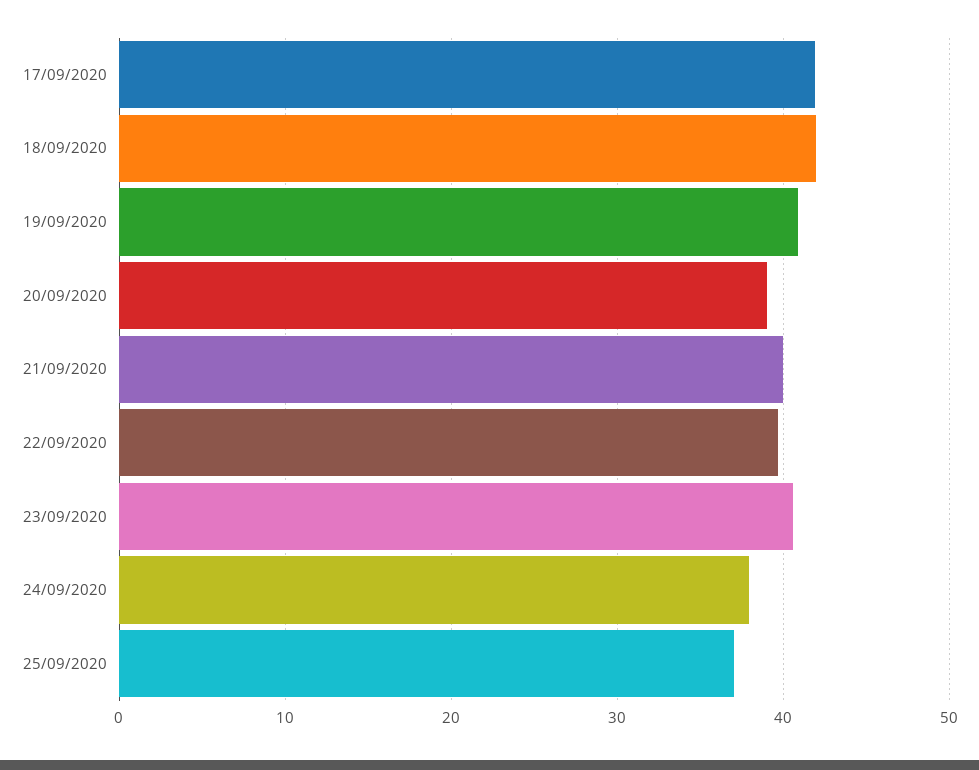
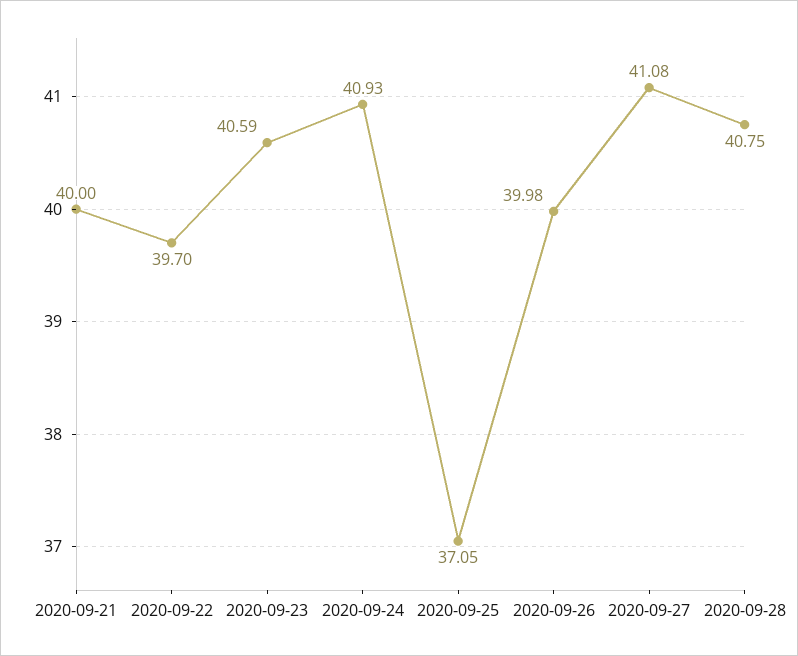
17/09/2020: 42 -> none
18/09/2020: 42 -> none
19/09/2020: 41 -> none
20/09/2020: 39 -> none
24/09/2020: 38 -> 40.93
2020-09-26: none -> 39.98
2020-09-27: none -> 41.08
2020-09-28: none -> 40.75

